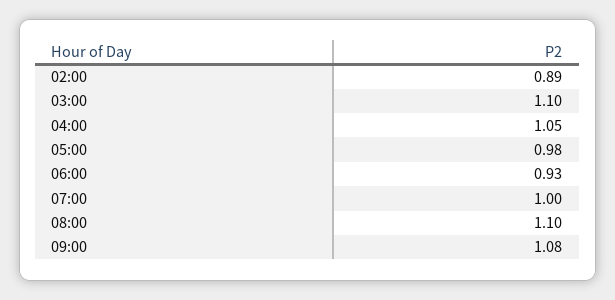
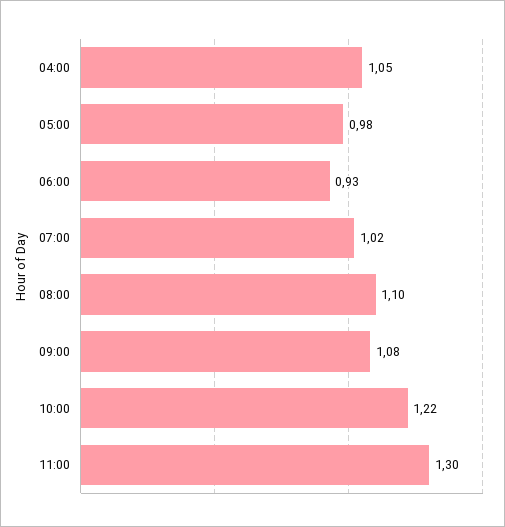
02:00: 0.89 -> none
03:00: 1.1 -> none
07:00: 1 -> 1.02
10:00: none -> 1.22
11:00: none -> 1.3

